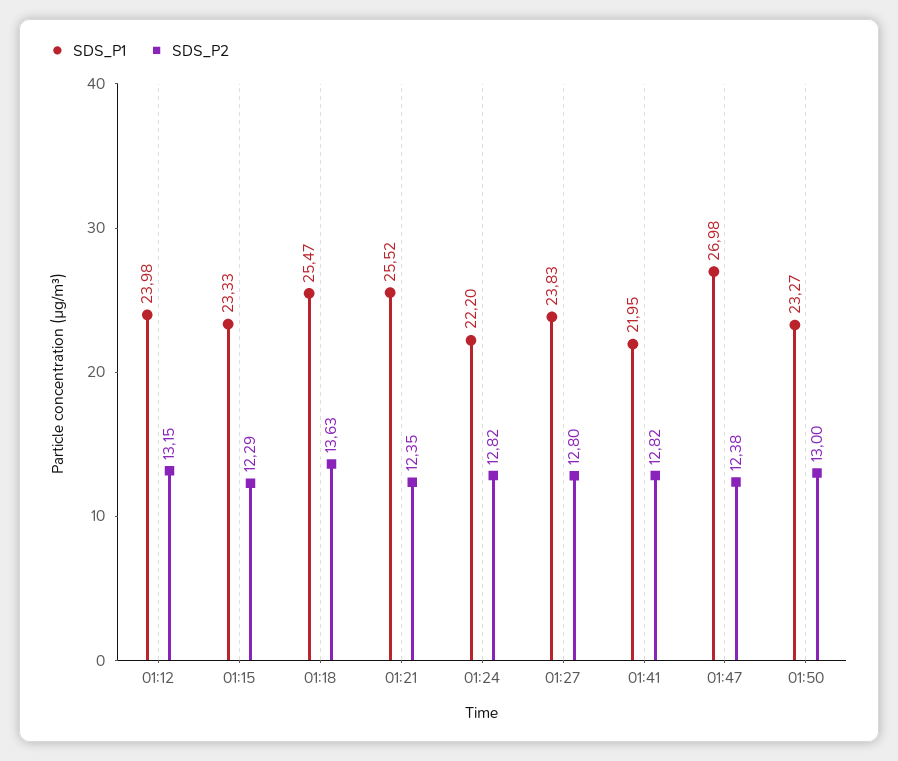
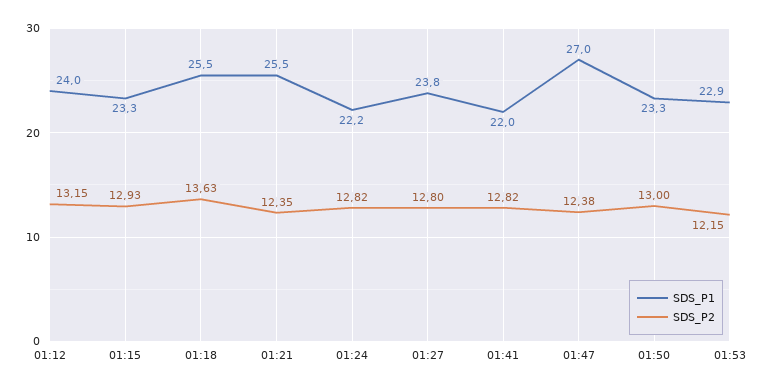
SDS_P2, 01:15: 12.29 -> 12.93
SDS_P1, 01:53: none -> 22.9
SDS_P2, 01:53: none -> 12.15

